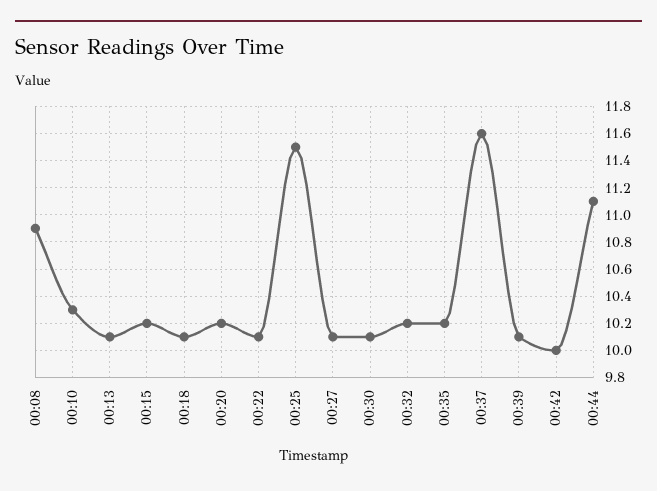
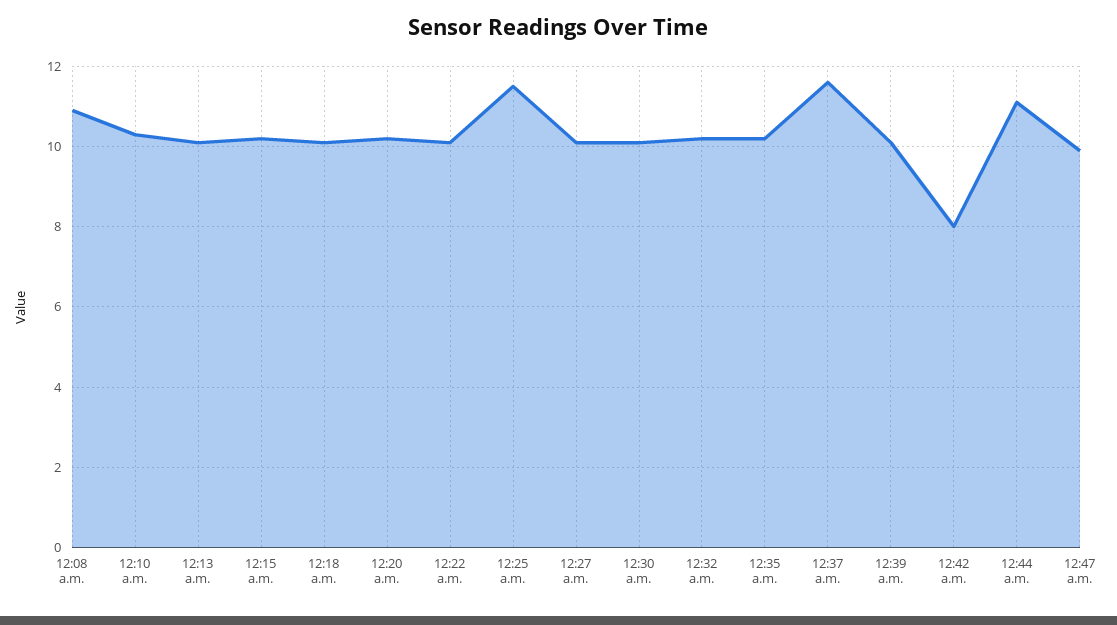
00:42: 10 -> 8
12:47 a.m.: none -> 10

